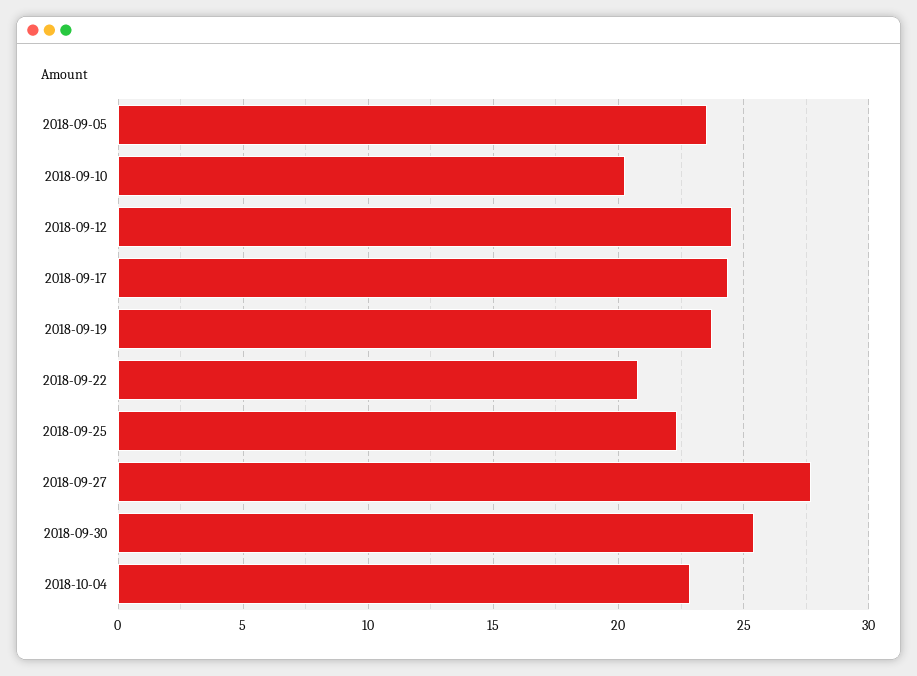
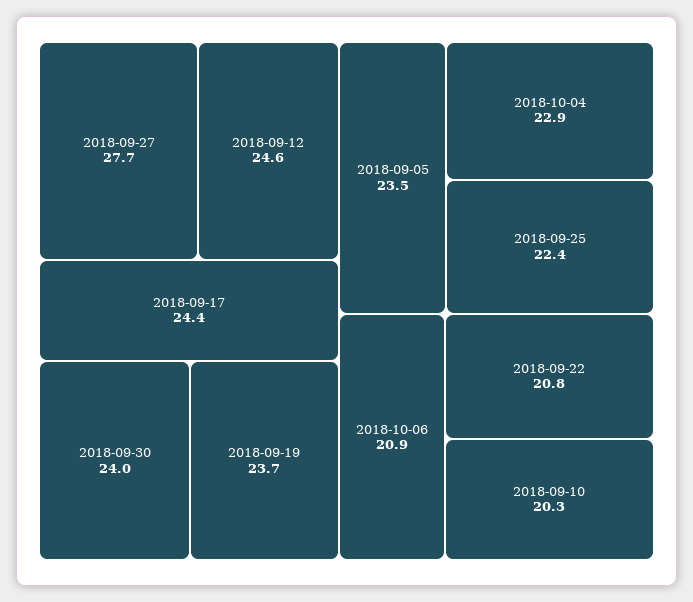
2018-09-30: 25.5 -> 24
2018-10-06: none -> 20.9

